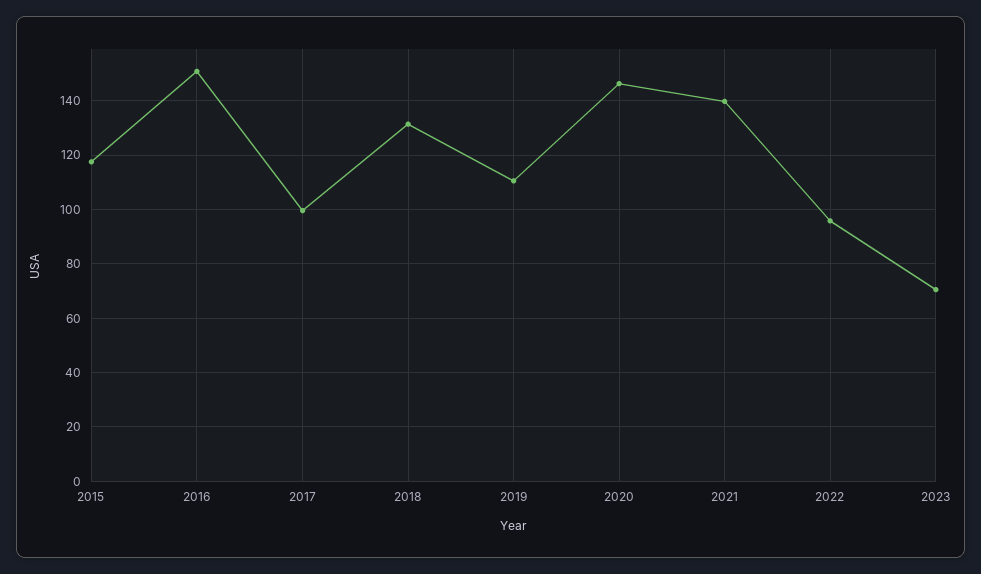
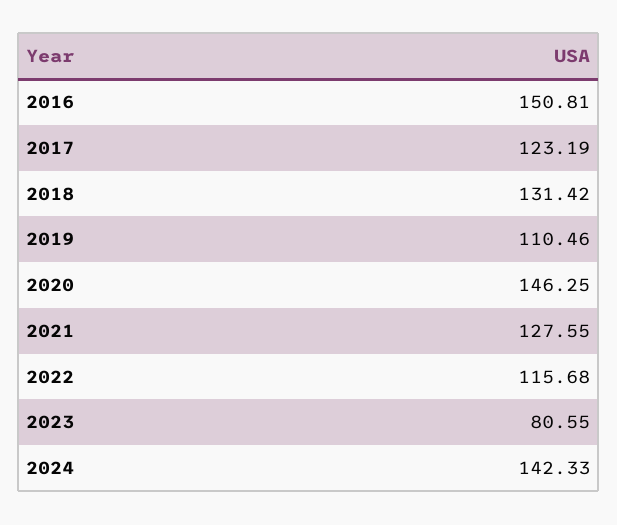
2015: 117.5 -> none
2017: 100 -> 123.19
2021: 140 -> 127.55
2022: 95 -> 115.68
2023: 70 -> 80.55
2024: none -> 142.33

